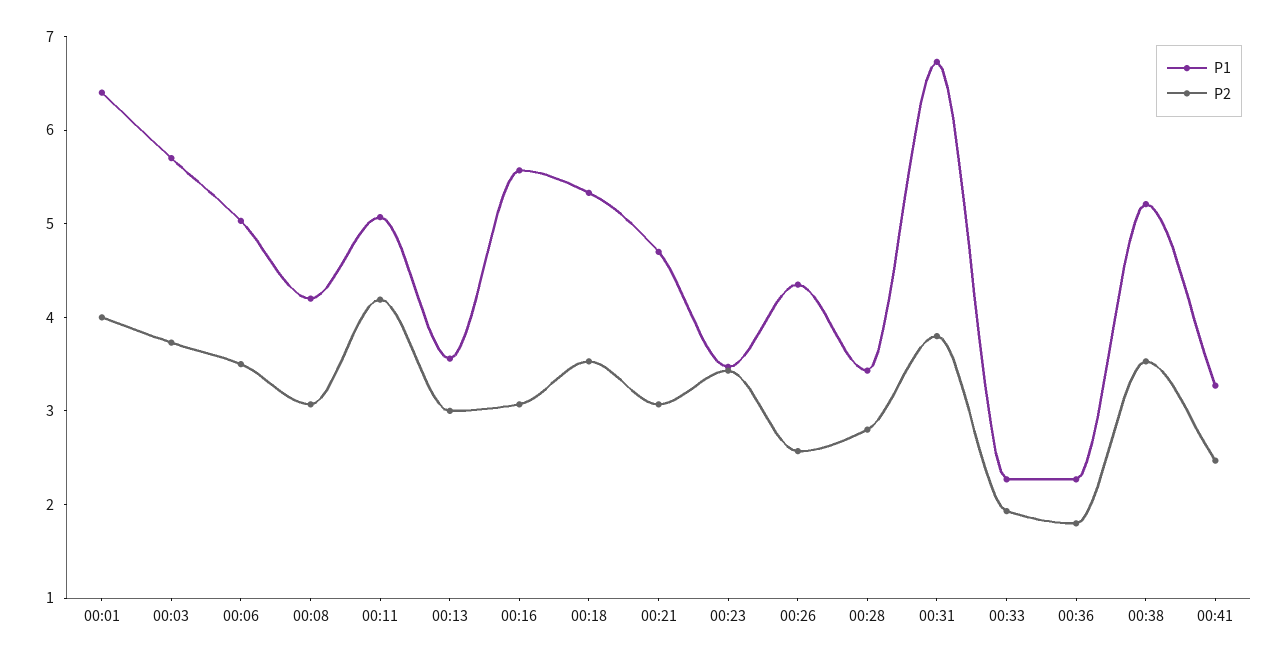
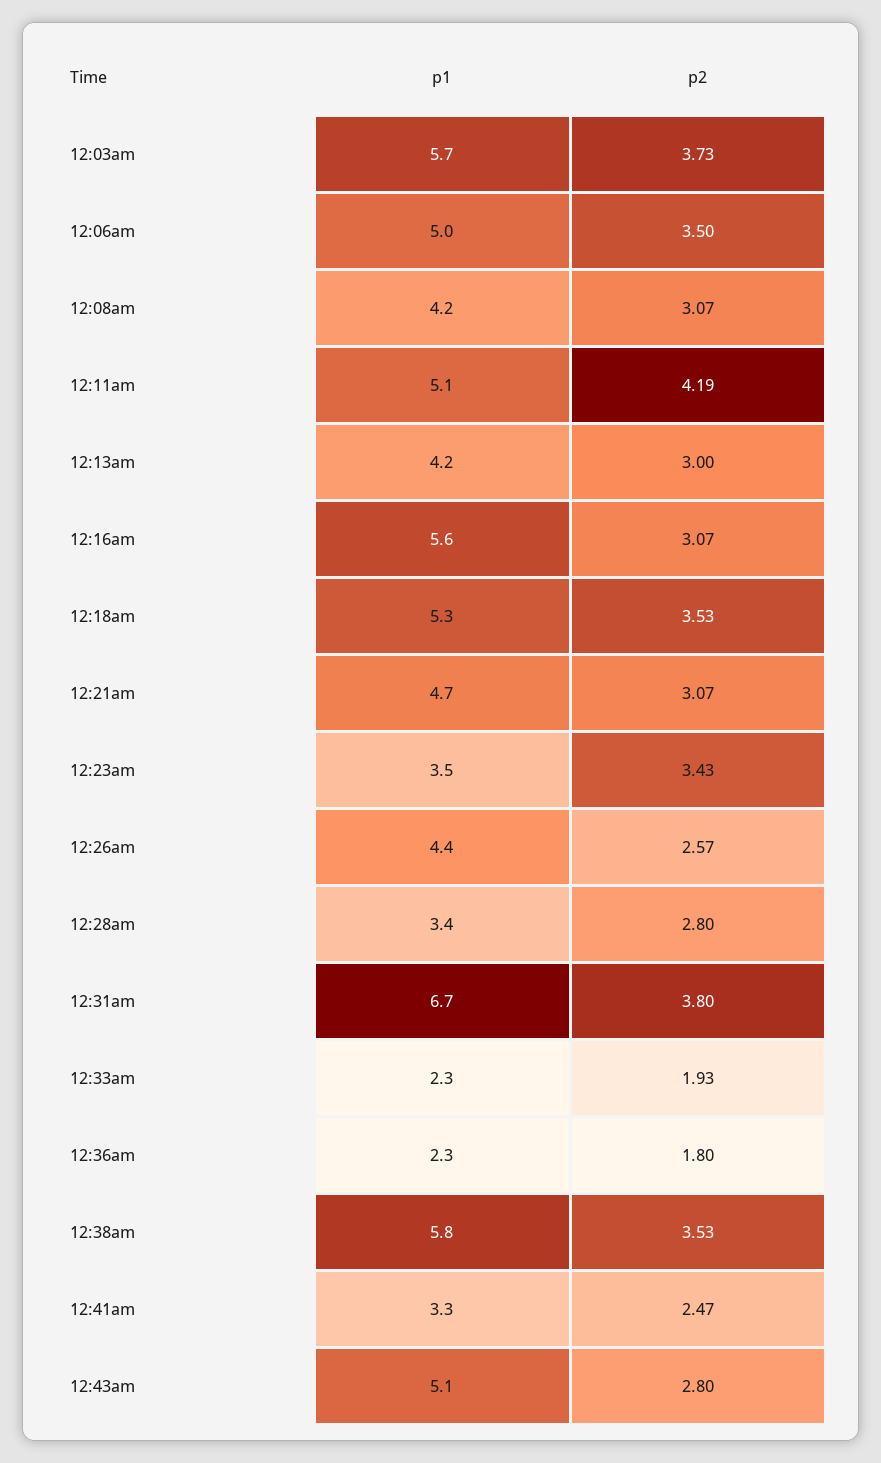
P1, 00:01: 6.4 -> none
P2, 00:01: 4 -> none
P1, 00:13: 3.6 -> 4.2
P1, 00:38: 5.2 -> 5.8
P1, 12:43am: none -> 5.1
P2, 12:43am: none -> 2.8

